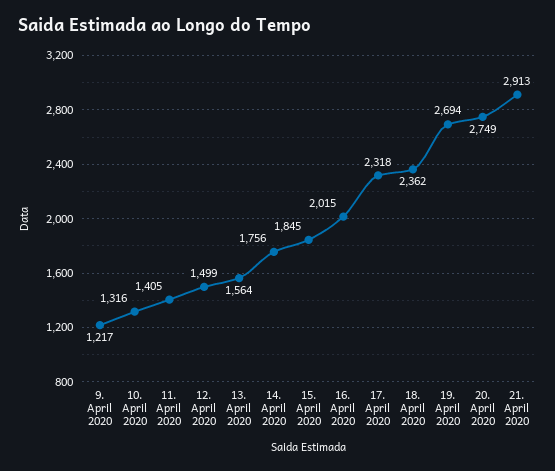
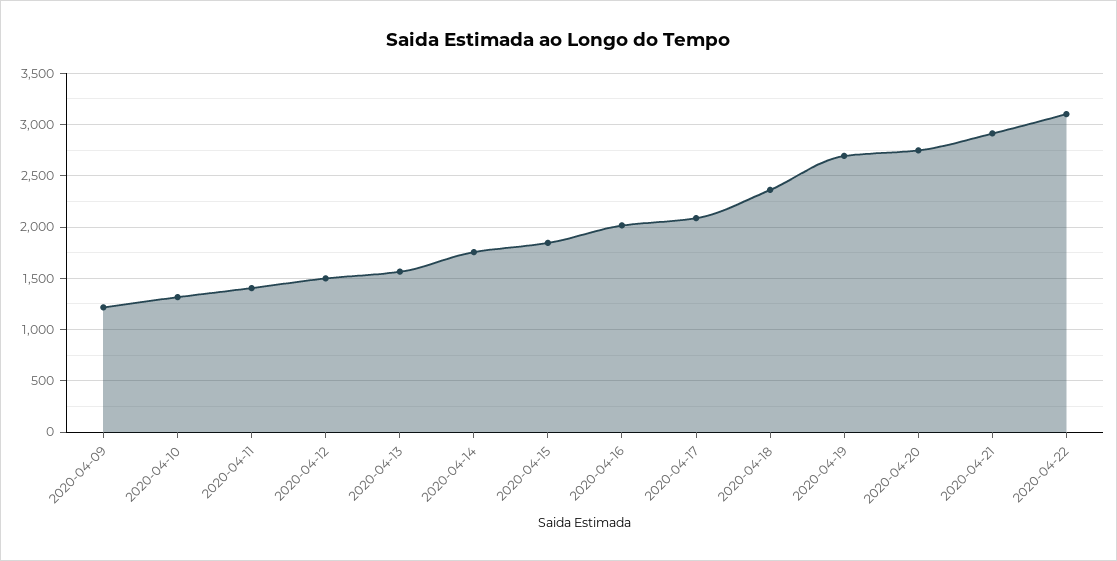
17. April 2020: 2318 -> 2100
2020-04-22: none -> 3100

